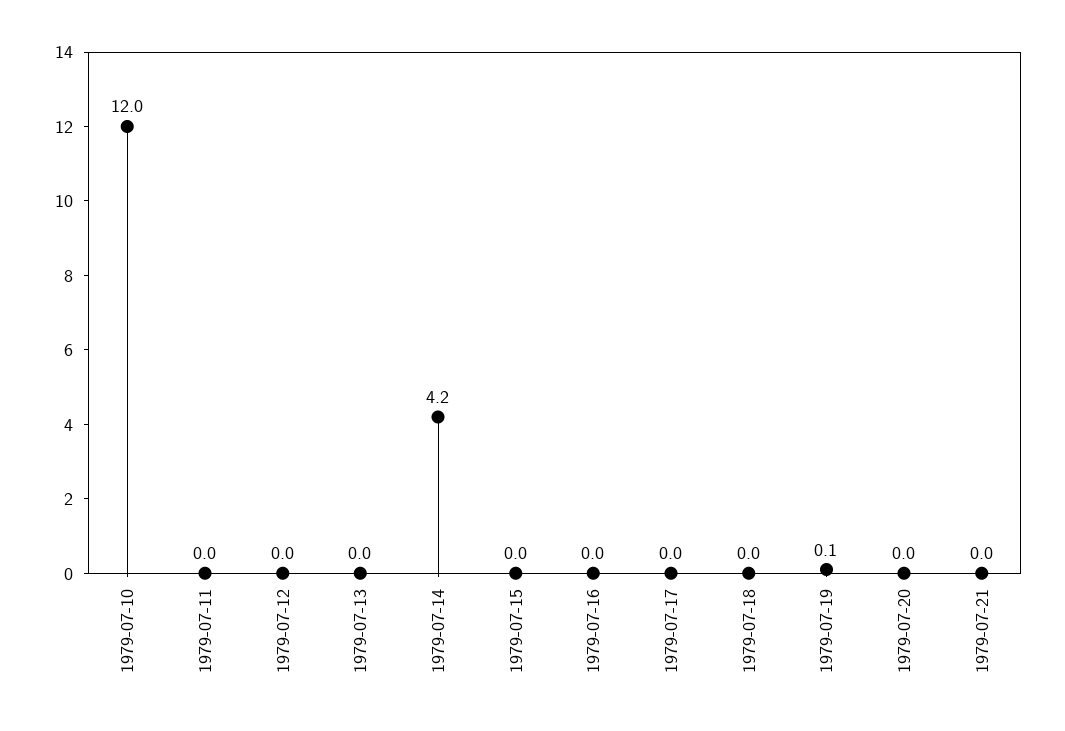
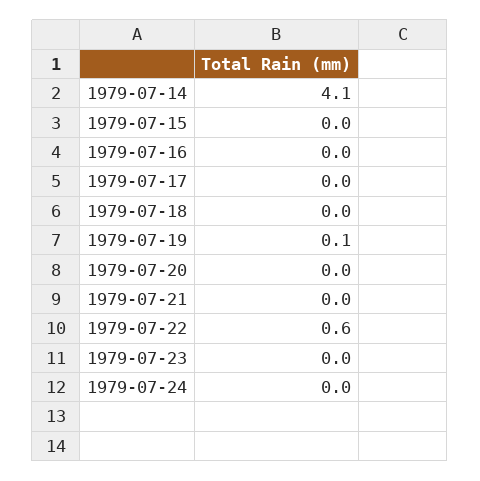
1979-07-10: 12 -> none
1979-07-11: 0 -> none
1979-07-12: 0 -> none
1979-07-13: 0 -> none
1979-07-14: 4.2 -> 4.1
1979-07-22: none -> 0.6
1979-07-23: none -> 0
1979-07-24: none -> 0

